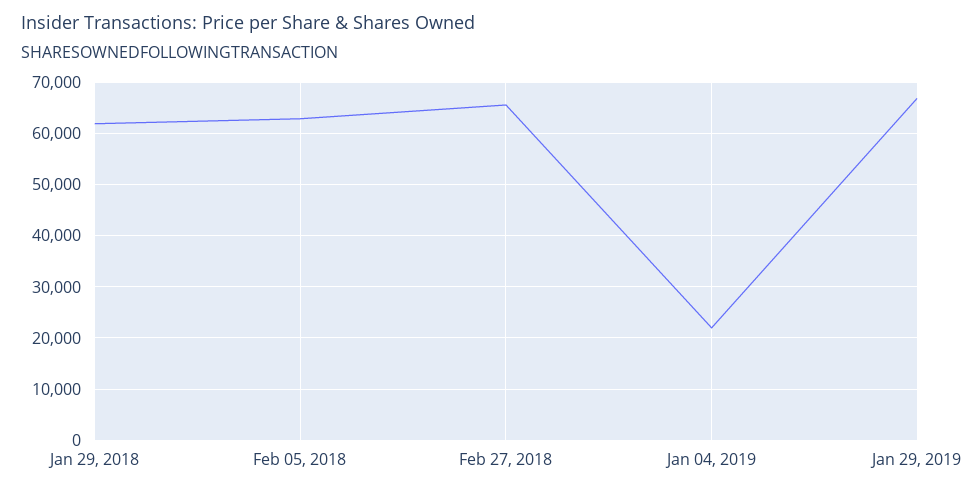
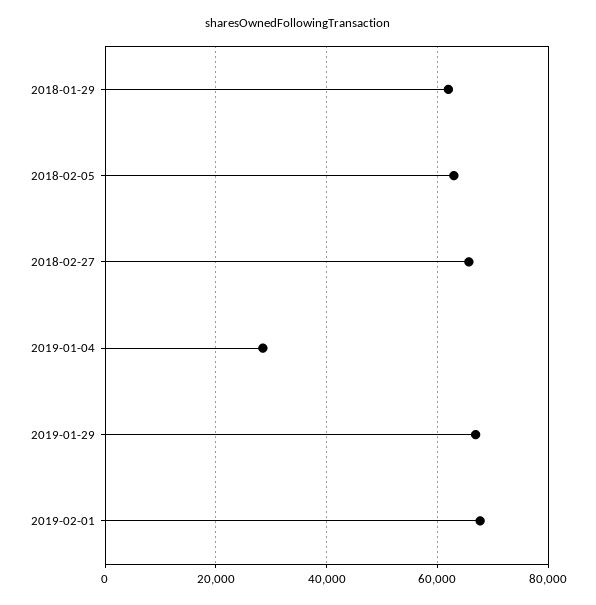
Jan 04, 2019: 22000 -> 28000
2019-02-01: none -> 68000

